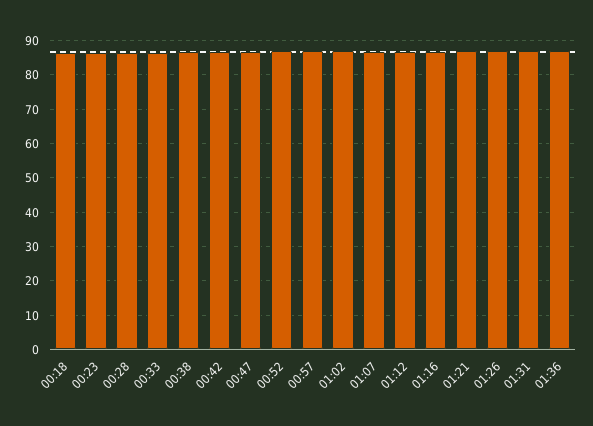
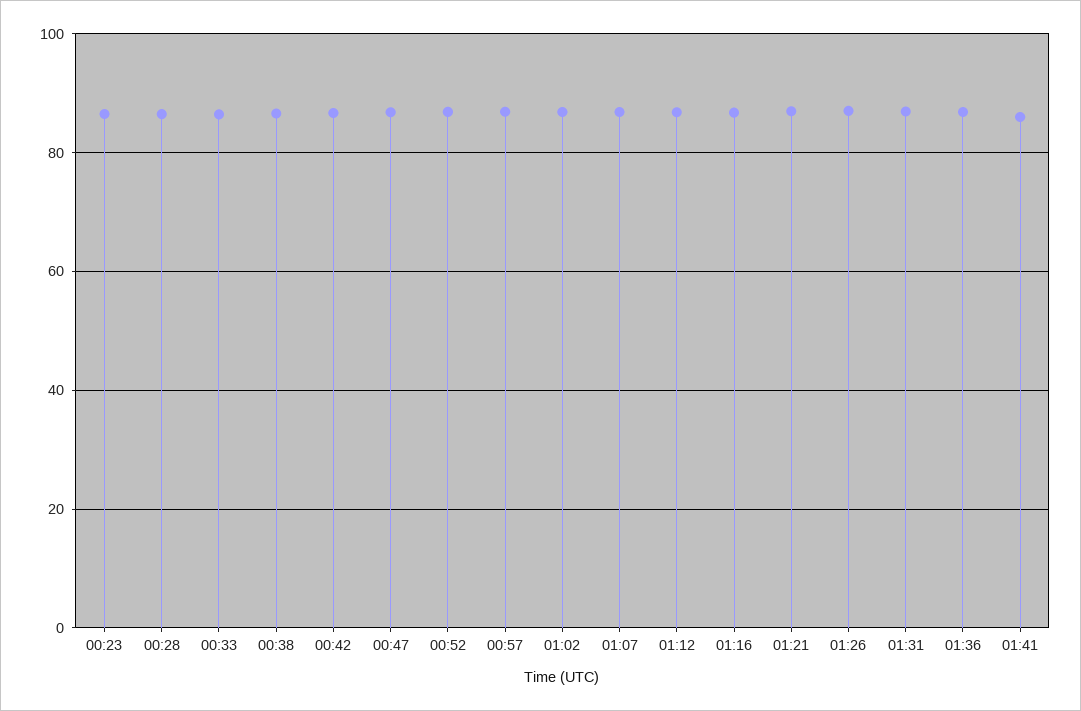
00:18: 86 -> none
01:41: none -> 86

